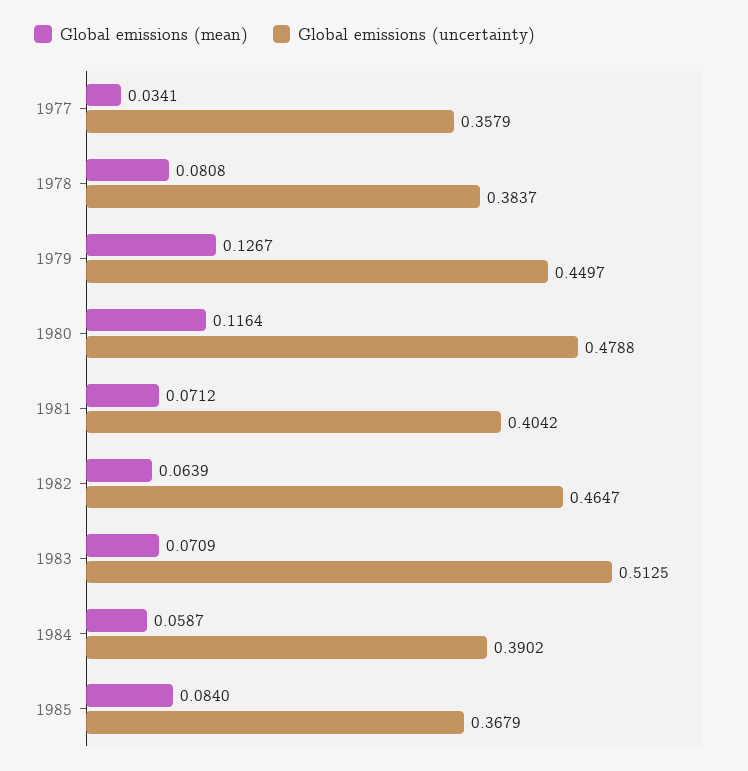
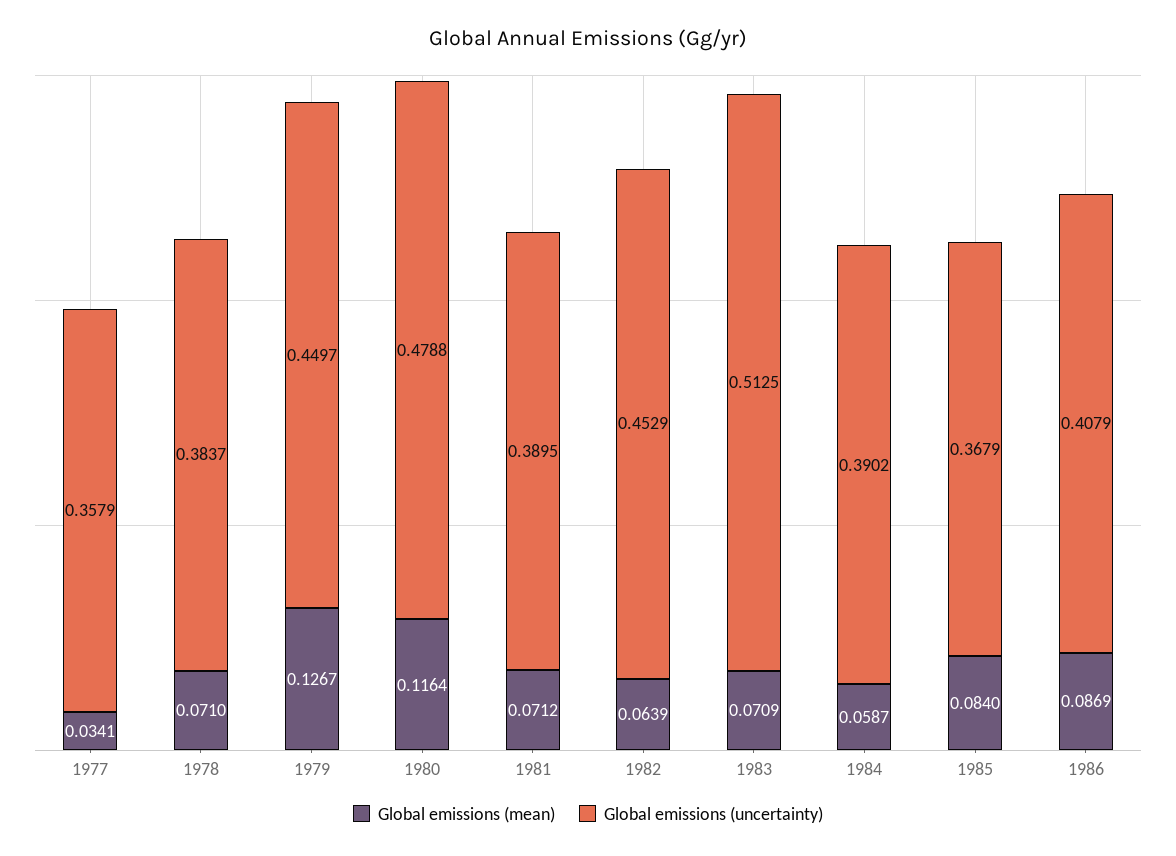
Global emissions (mean), 1978: 0.0808 -> 0.071
Global emissions (uncertainty), 1981: 0.4042 -> 0.3895
Global emissions (uncertainty), 1982: 0.4647 -> 0.4529
Global emissions (mean), 1986: none -> 0.0869
Global emissions (uncertainty), 1986: none -> 0.4079

